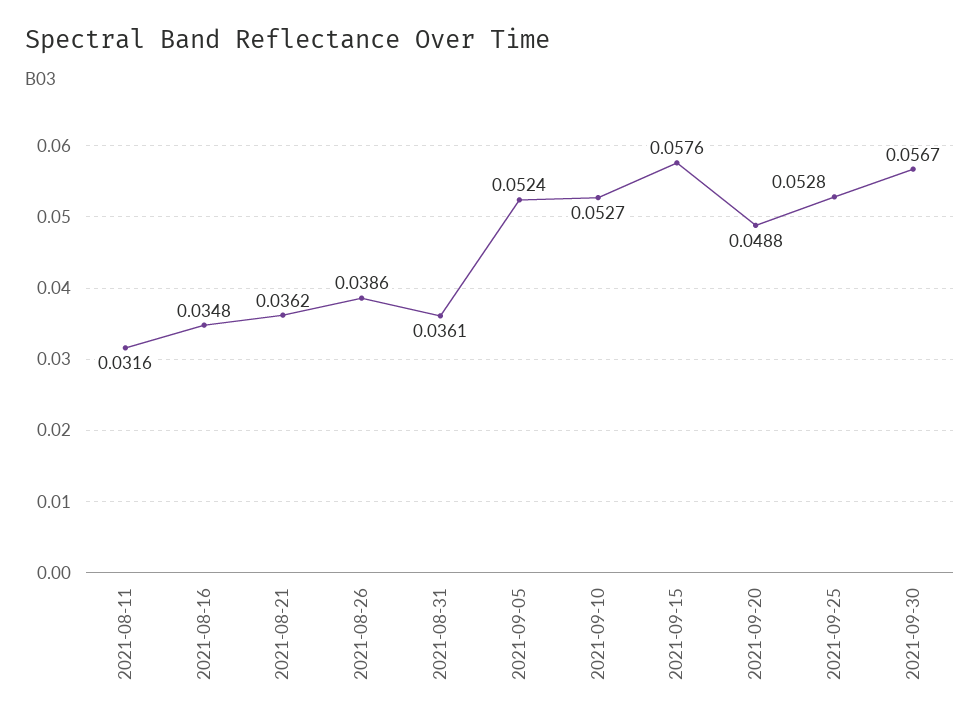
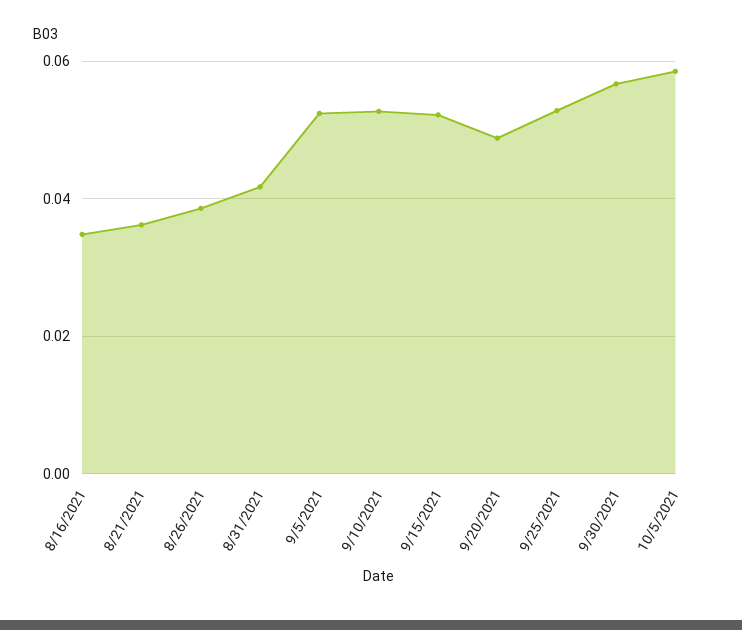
2021-08-11: 0.0316 -> none
2021-08-31: 0.0361 -> 0.042
2021-09-15: 0.0576 -> 0.052
10/5/2021: none -> 0.058

